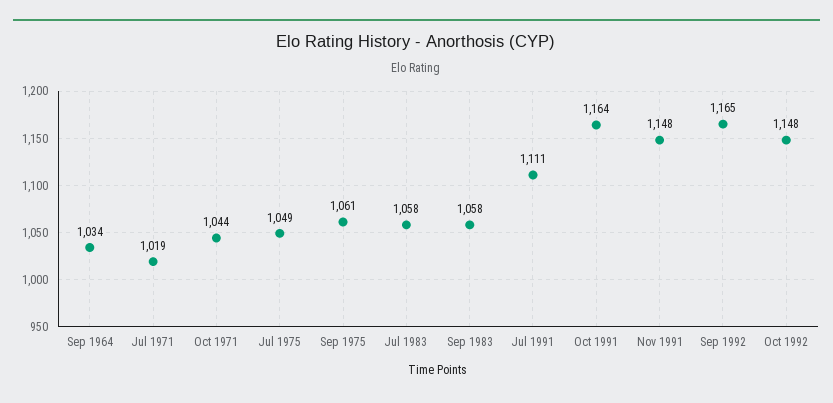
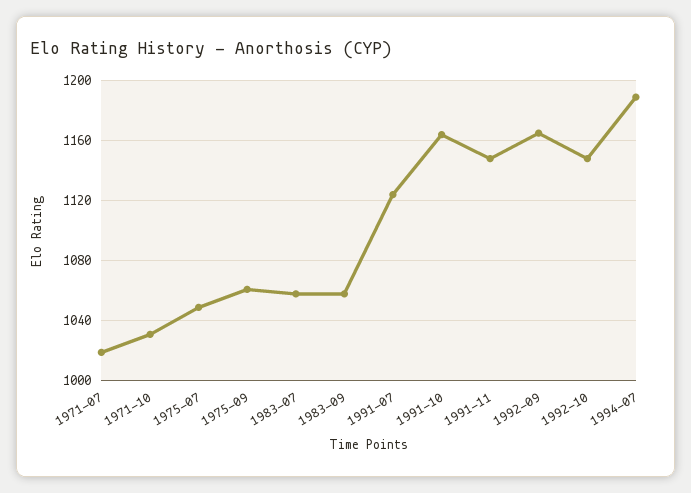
Sep 1964: 1034 -> none
Oct 1971: 1044 -> 1030
Jul 1991: 1111 -> 1125
1994-07: none -> 1190

